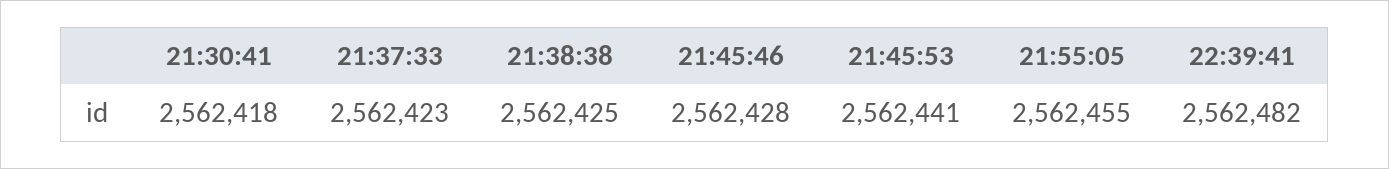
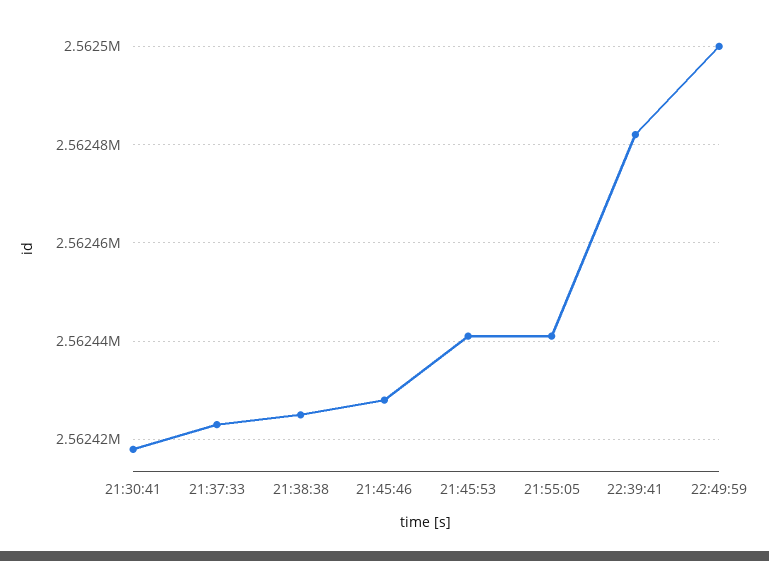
21:55:05: 2562455 -> 2562440
22:49:59: none -> 2562500

